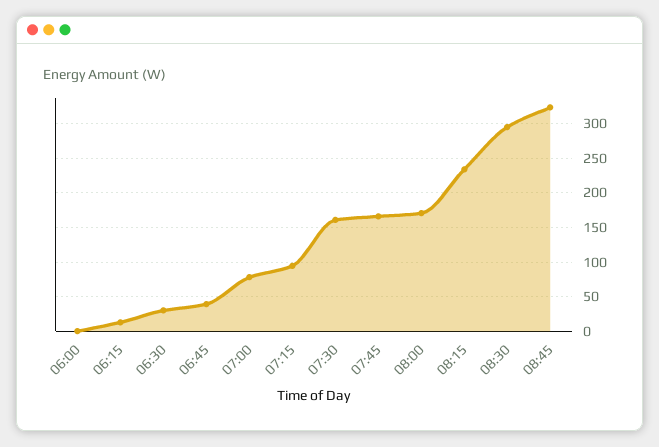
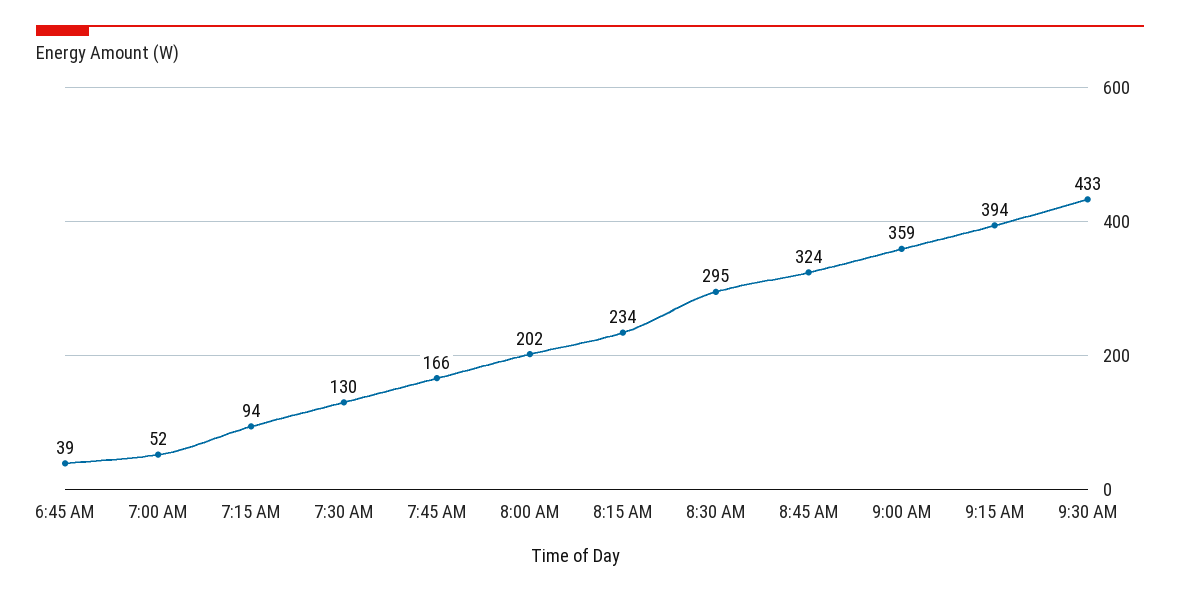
06:00: 0 -> none
06:15: 10 -> none
06:30: 30 -> none
07:00: 80 -> 52
07:30: 160 -> 130
08:00: 170 -> 202
9:00 AM: none -> 359
9:15 AM: none -> 394
9:30 AM: none -> 433

